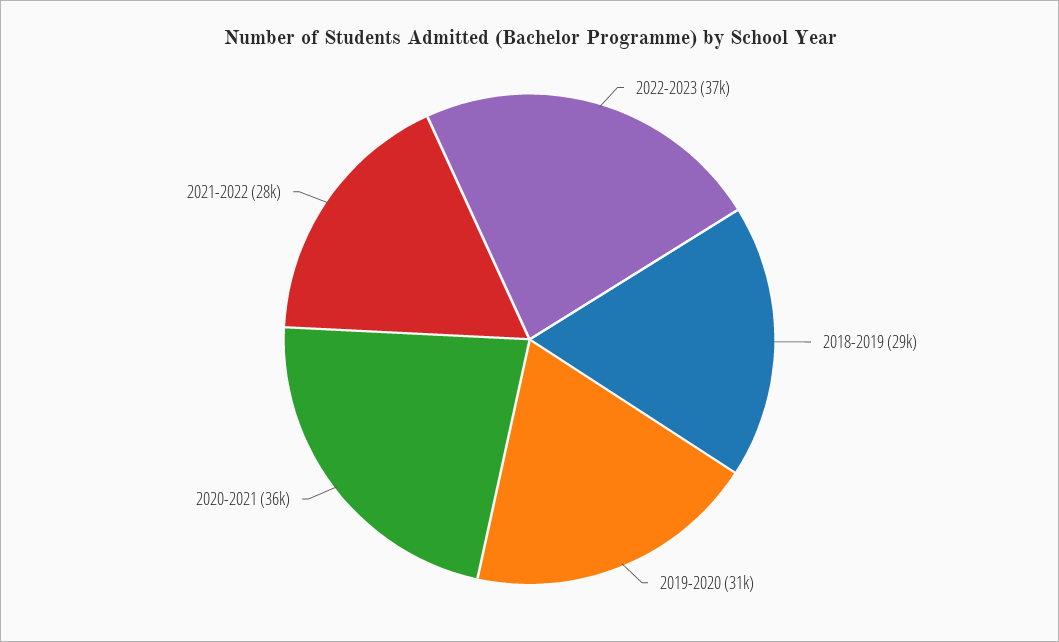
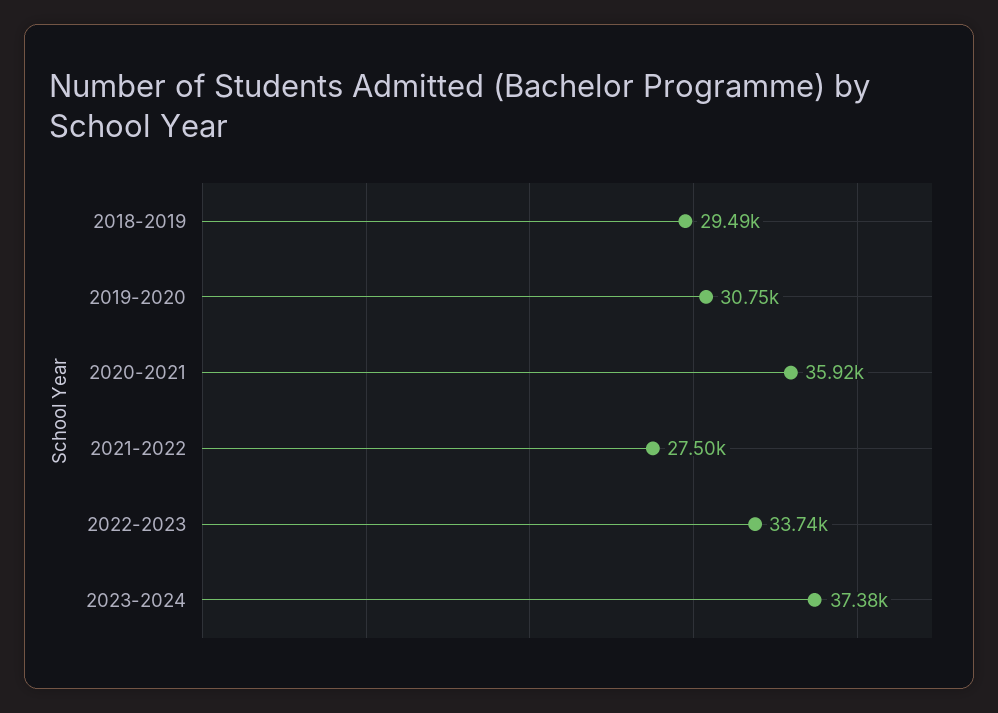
2022-2023: 37000 -> 33740
2023-2024: none -> 37380

